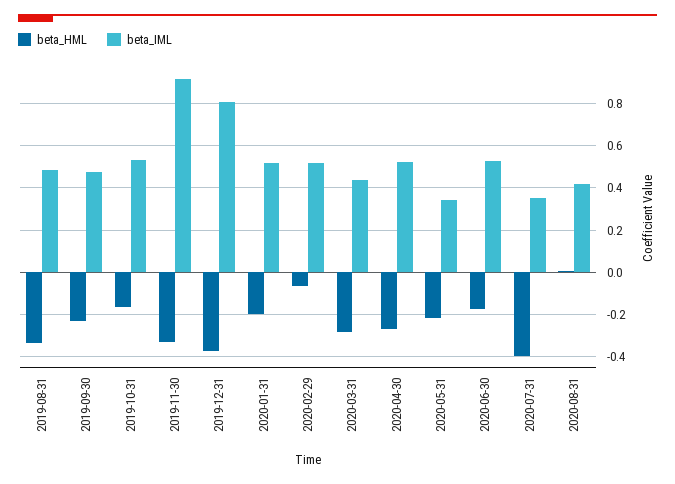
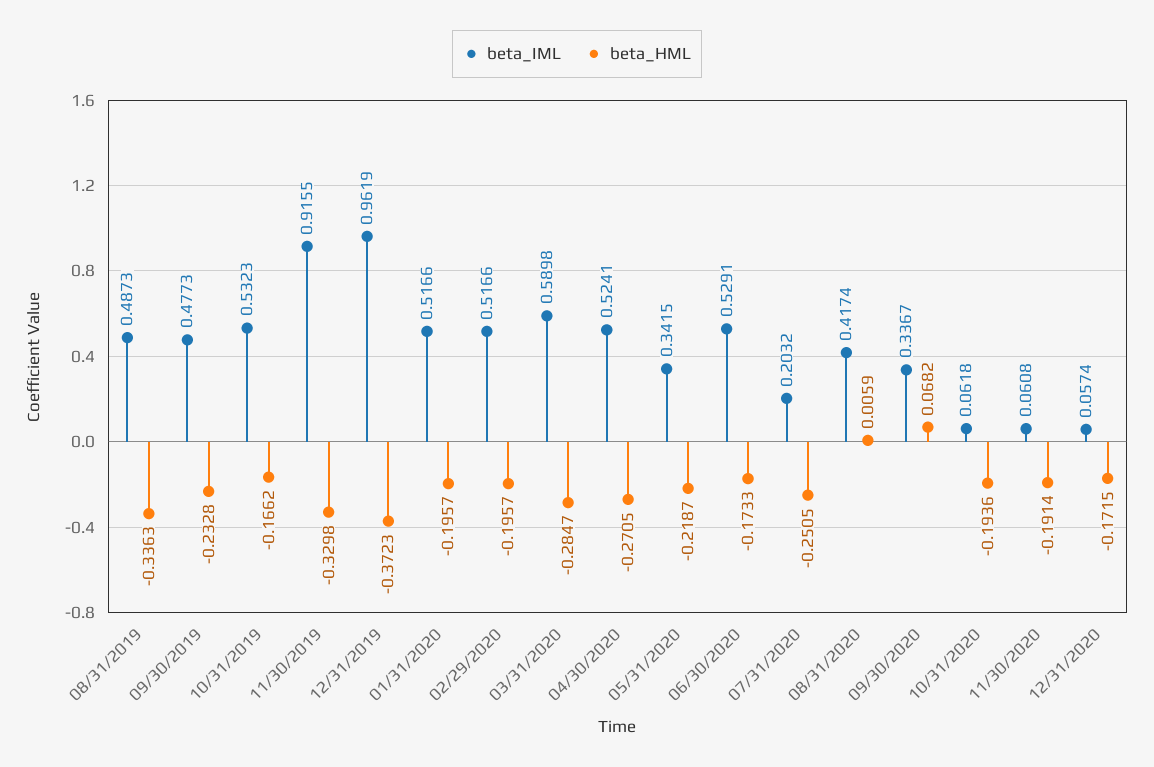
beta_IML, 2019-12-31: 0.8 -> 0.9619
beta_HML, 2020-02-29: -0.05 -> -0.1957
beta_IML, 2020-03-31: 0.45 -> 0.5898
beta_HML, 2020-07-31: -0.4 -> -0.2505
beta_IML, 2020-07-31: 0.35 -> 0.2032
beta_IML, 09/30/2020: none -> 0.3367
beta_HML, 09/30/2020: none -> 0.0682
beta_IML, 10/31/2020: none -> 0.0618
beta_HML, 10/31/2020: none -> -0.1936
beta_IML, 11/30/2020: none -> 0.0608
beta_HML, 11/30/2020: none -> -0.1914
beta_IML, 12/31/2020: none -> 0.0574
beta_HML, 12/31/2020: none -> -0.1715

